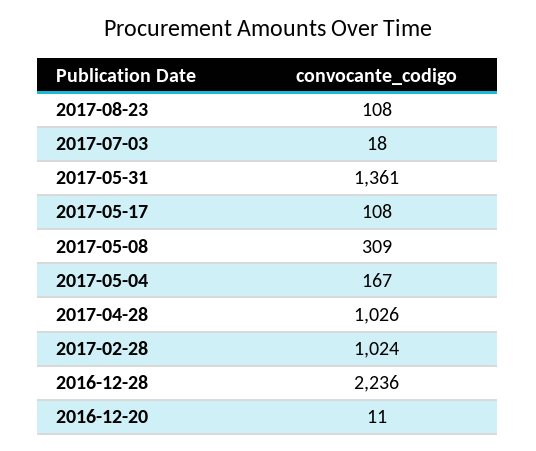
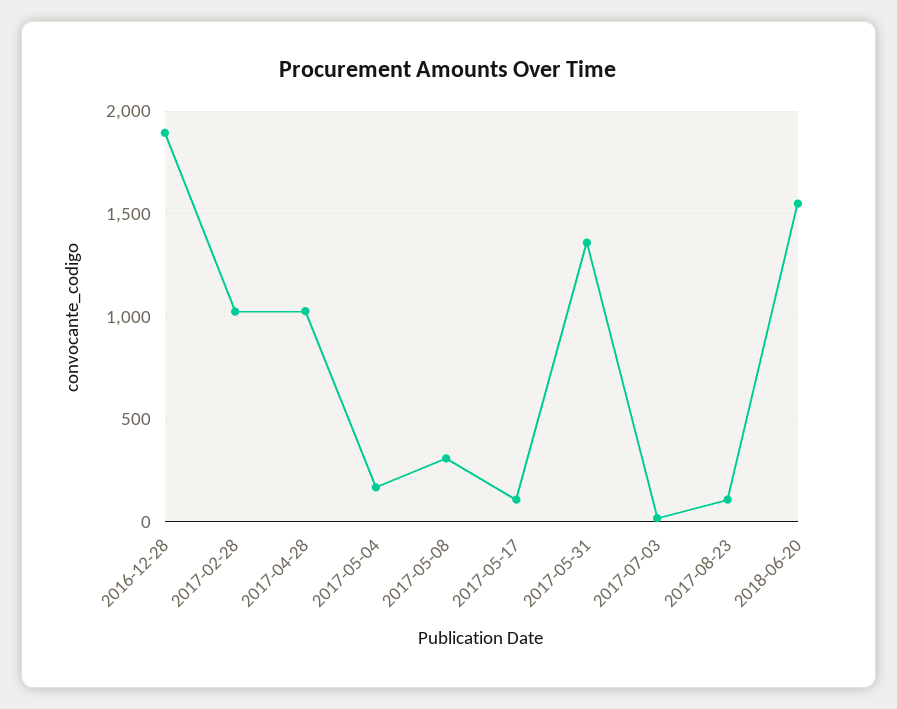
2016-12-28: 2236 -> 1900
2016-12-20: 11 -> none
2018-06-20: none -> 1550

